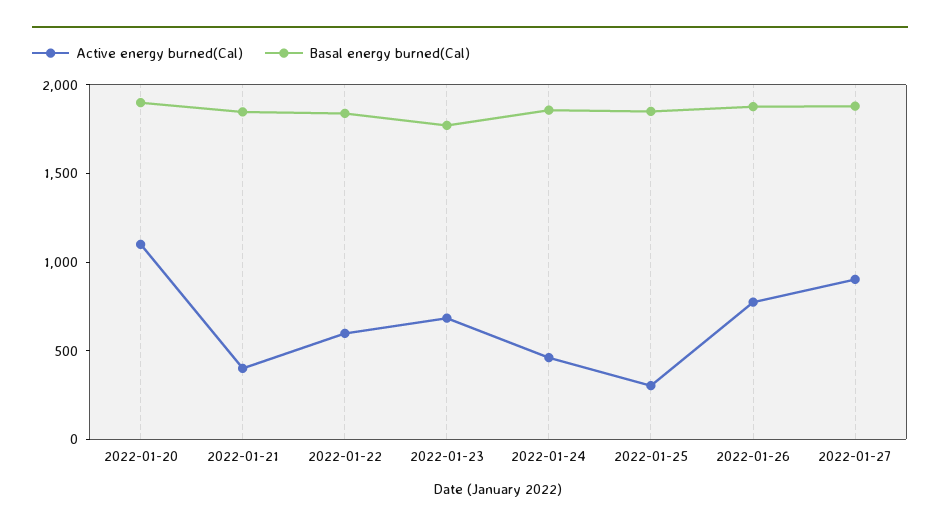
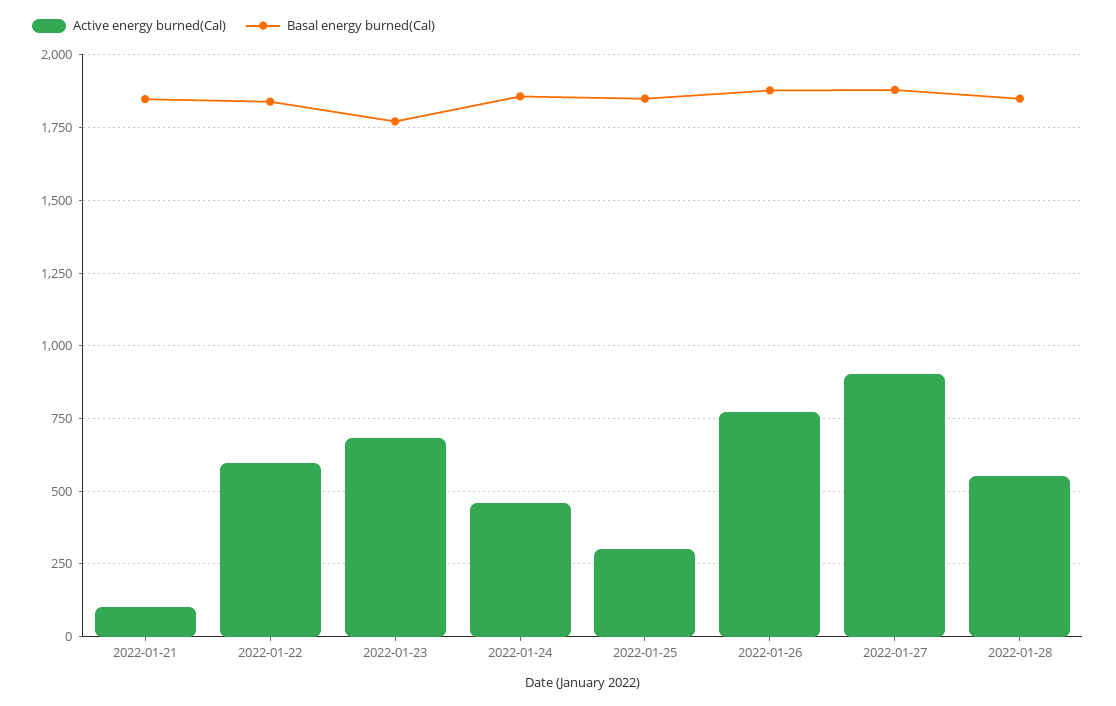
Active energy burned(Cal), 2022-01-20: 1100 -> none
Basal energy burned(Cal), 2022-01-20: 1900 -> none
Active energy burned(Cal), 2022-01-21: 400 -> 100
Active energy burned(Cal), 2022-01-28: none -> 550
Basal energy burned(Cal), 2022-01-28: none -> 1850

